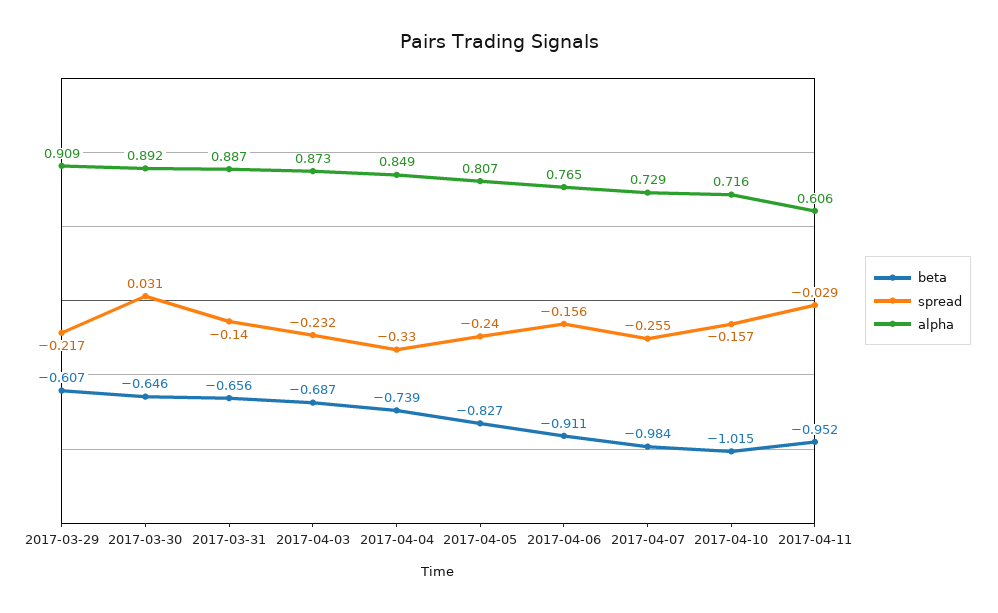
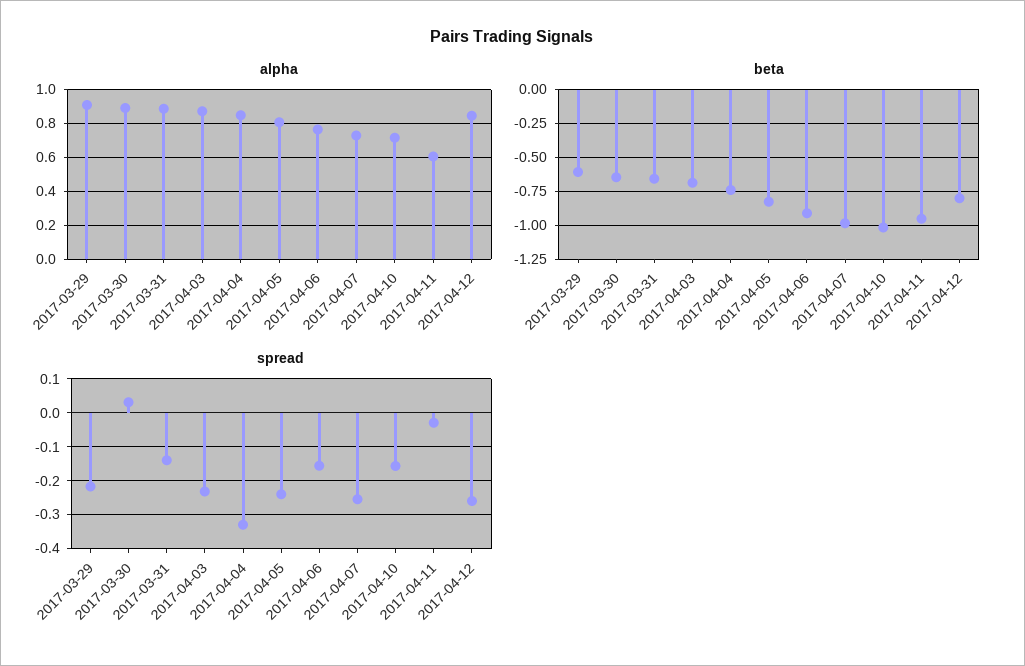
alpha, 2017-04-12: none -> 0.85
beta, 2017-04-12: none -> -0.8
spread, 2017-04-12: none -> -0.26

